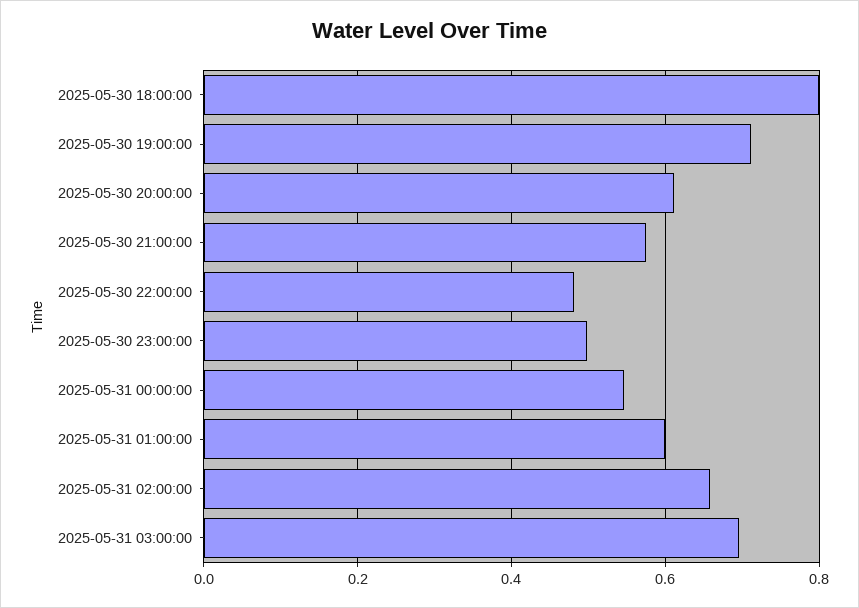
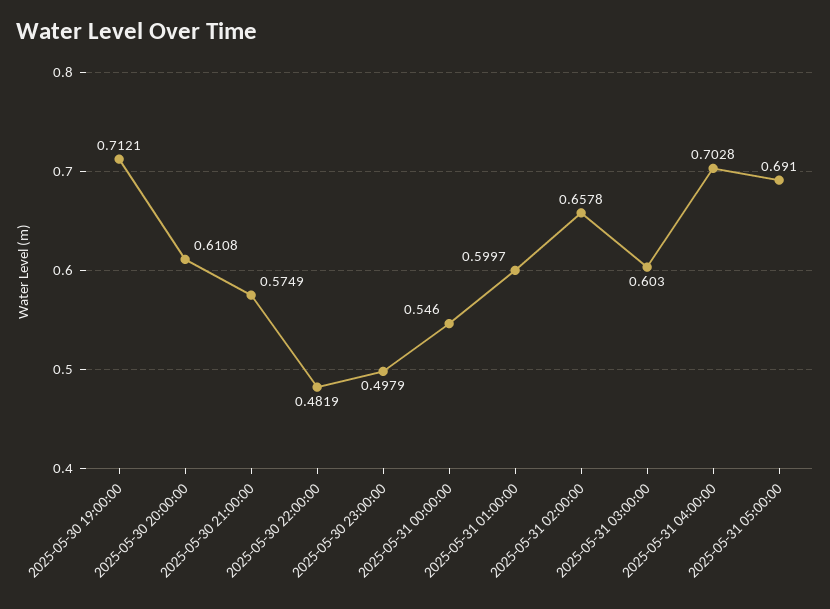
2025-05-30 18:00:00: 0.8 -> none
2025-05-31 03:00:00: 0.7 -> 0.603
2025-05-31 04:00:00: none -> 0.7028
2025-05-31 05:00:00: none -> 0.691

